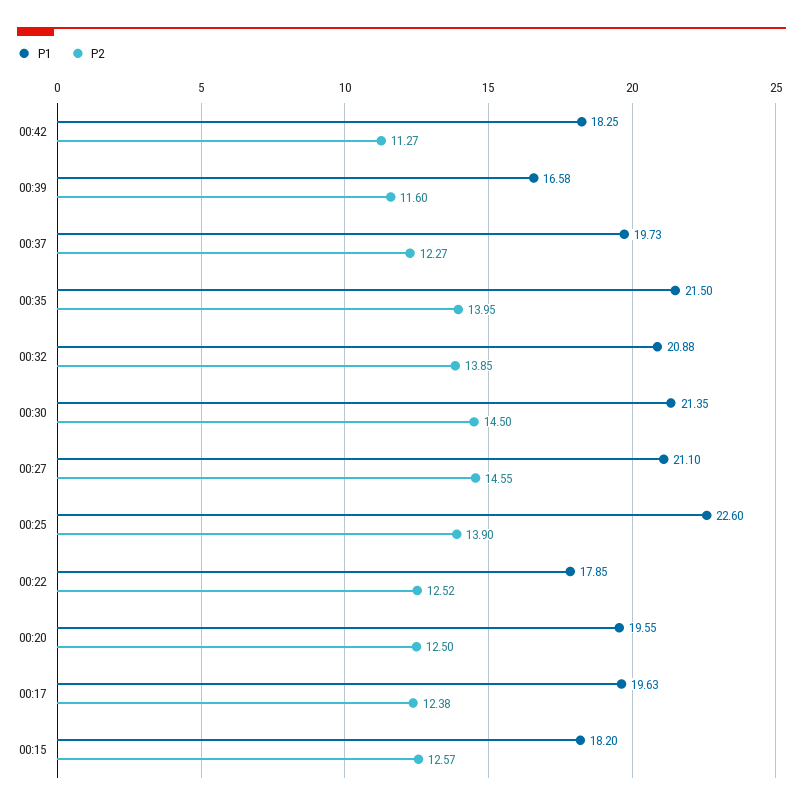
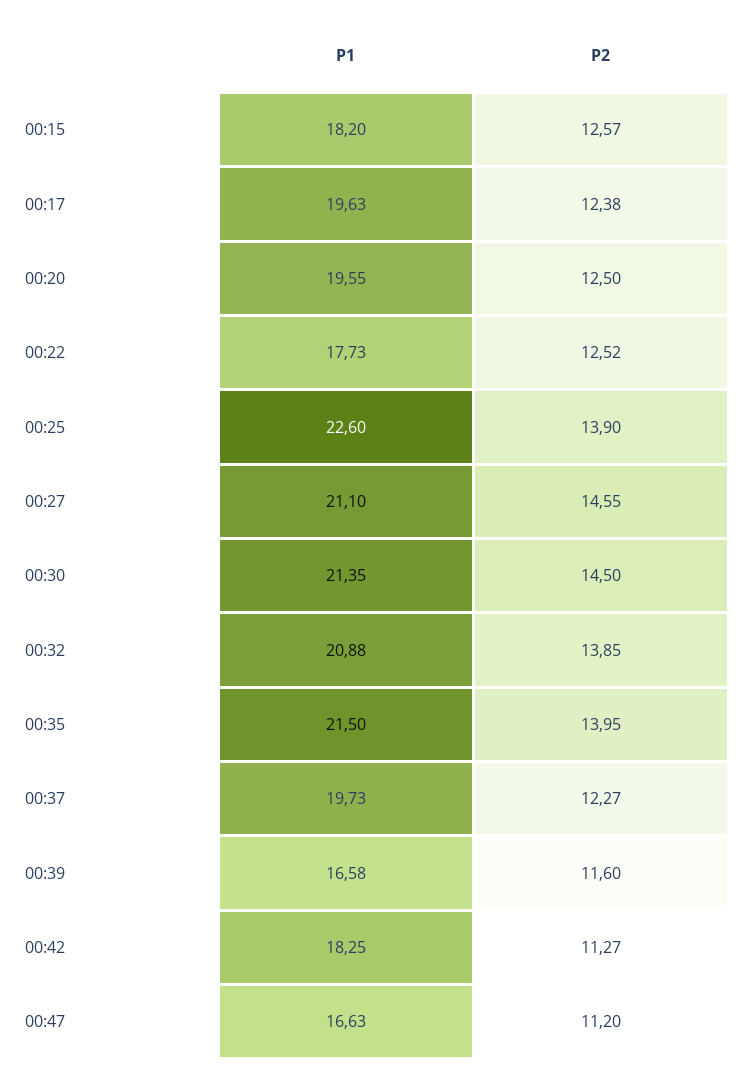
P1, 00:22: 17.85 -> 17.73
P1, 00:47: none -> 16.63
P2, 00:47: none -> 11.2

